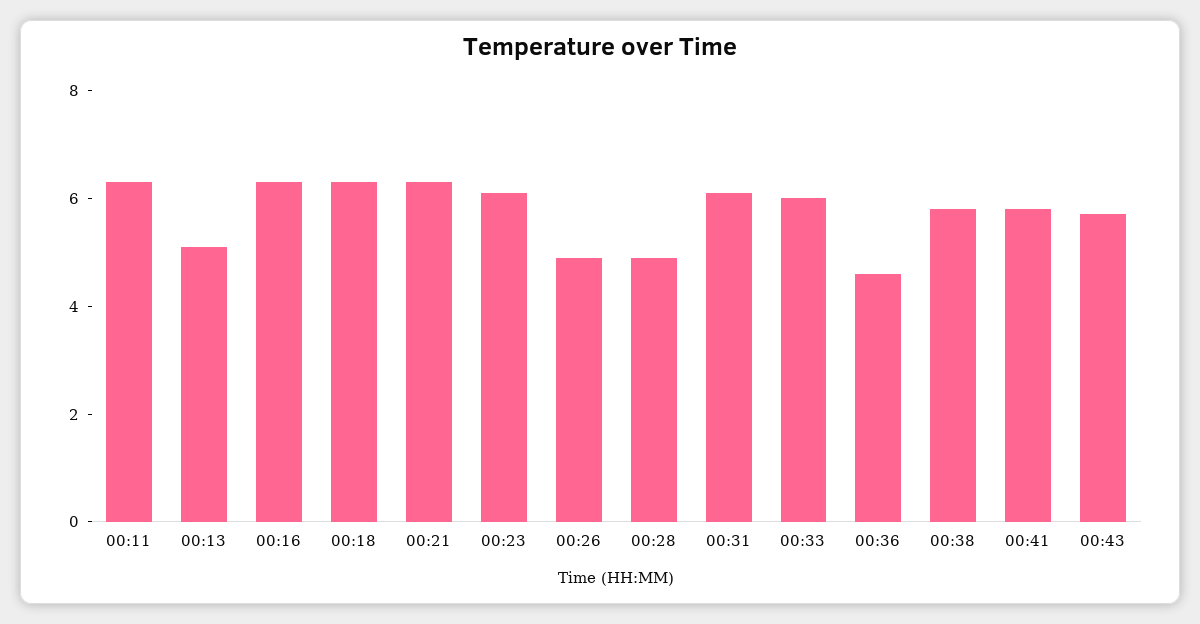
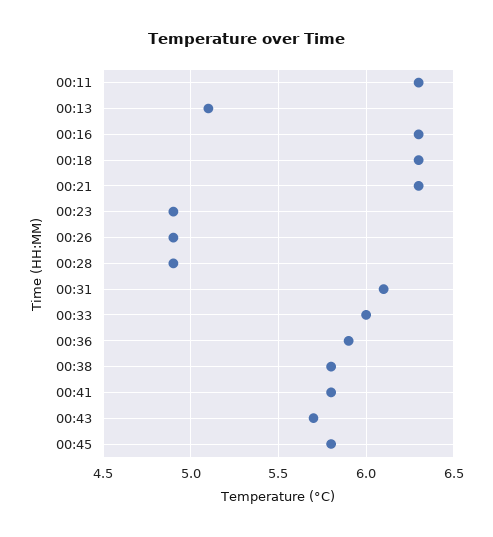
00:23: 6 -> 4.9
00:36: 4.5 -> 5.9
00:45: none -> 5.8

